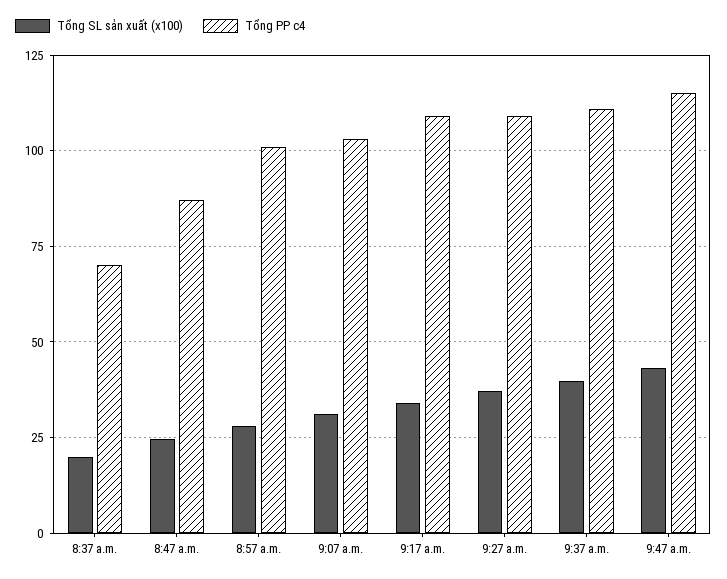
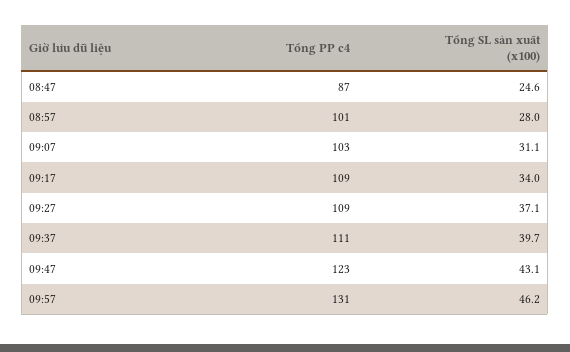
Tổng SL sản xuất (x100), 8:37 a.m.: 20 -> none
Tổng PP c4, 8:37 a.m.: 70 -> none
Tổng PP c4, 9:47 a.m.: 115 -> 123
Tổng PP c4, 09:57: none -> 131
Tổng SL sản xuất (x100), 09:57: none -> 46.2

